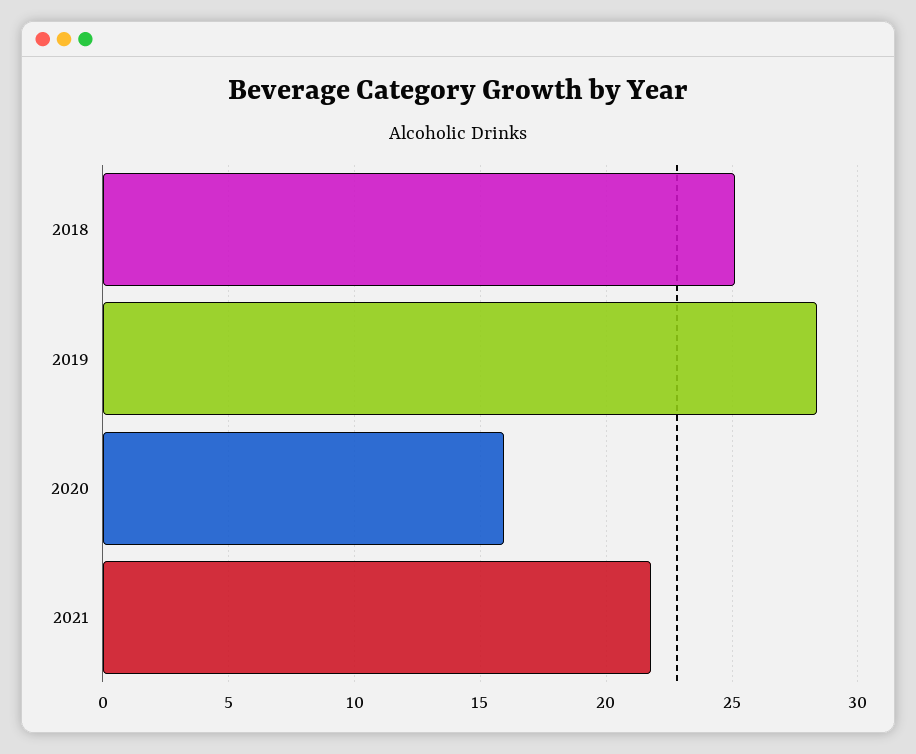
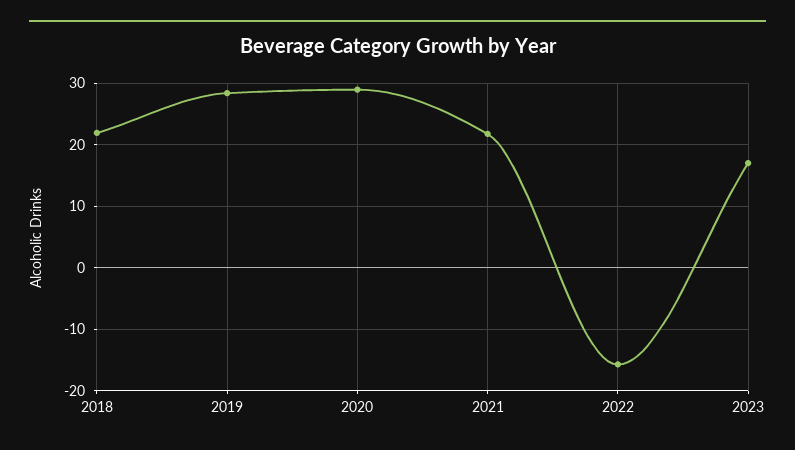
2018: 25 -> 22
2020: 16 -> 29
2022: none -> -16
2023: none -> 17

